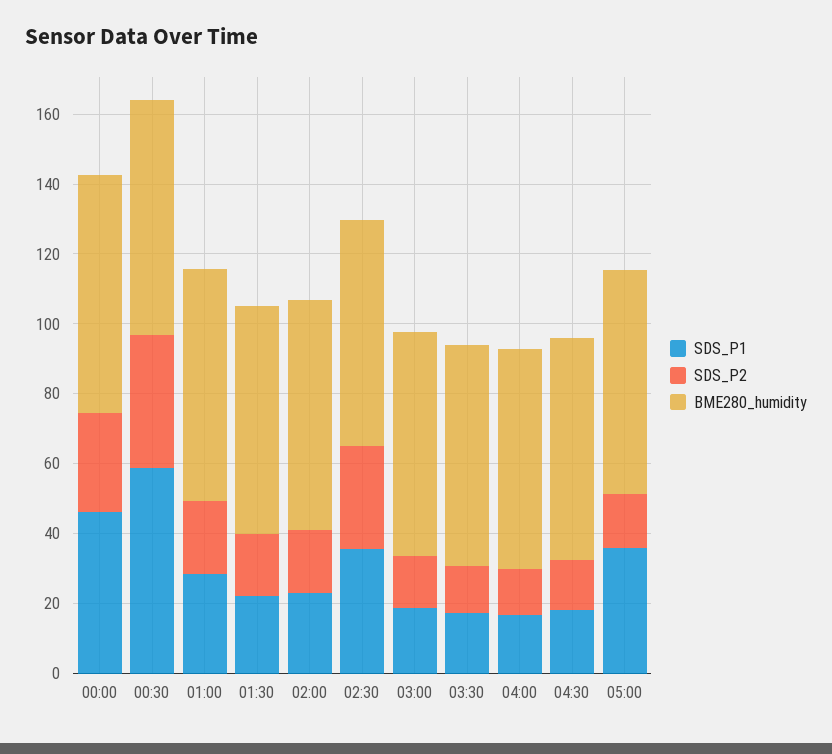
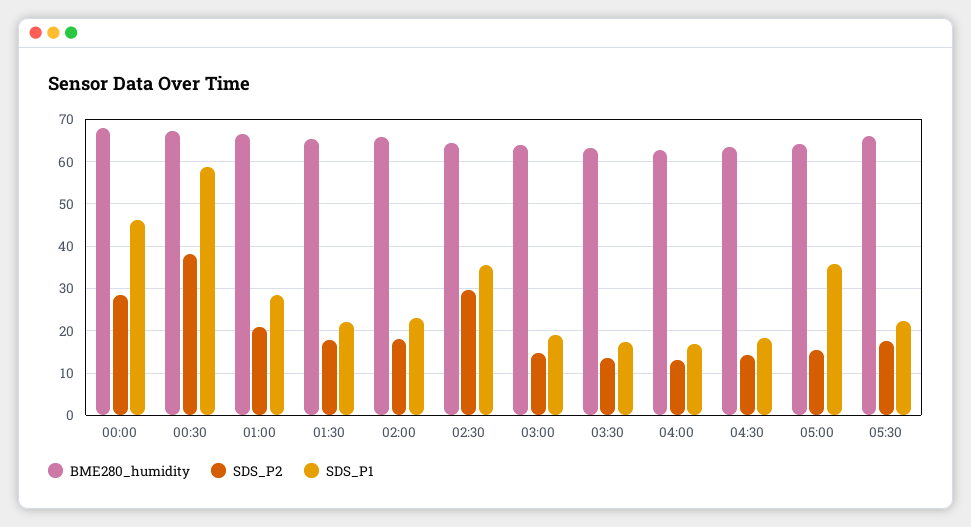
BME280_humidity, 05:30: none -> 66
SDS_P2, 05:30: none -> 18
SDS_P1, 05:30: none -> 22

